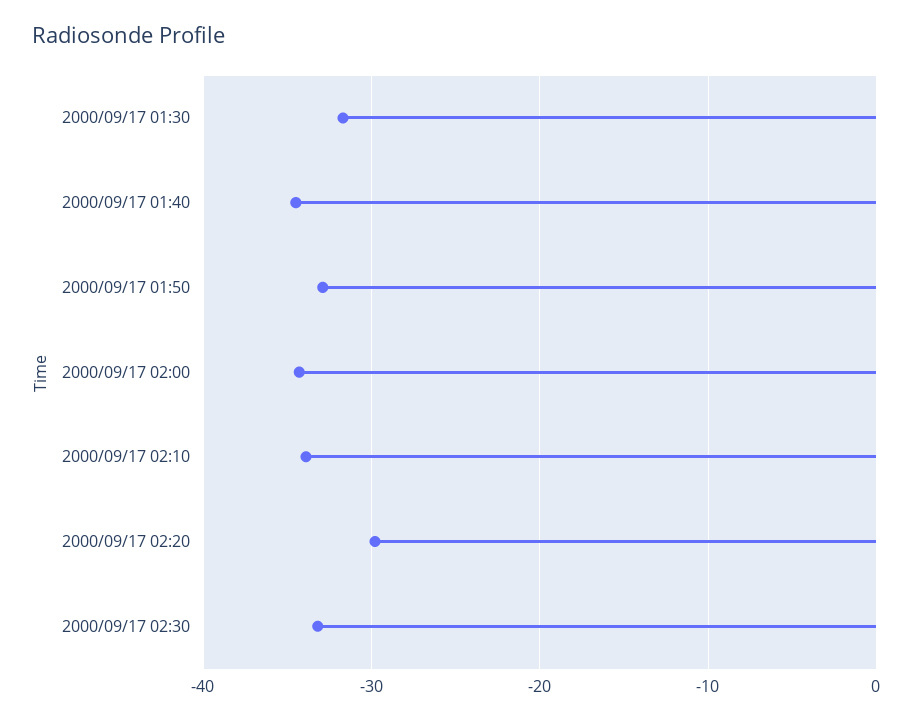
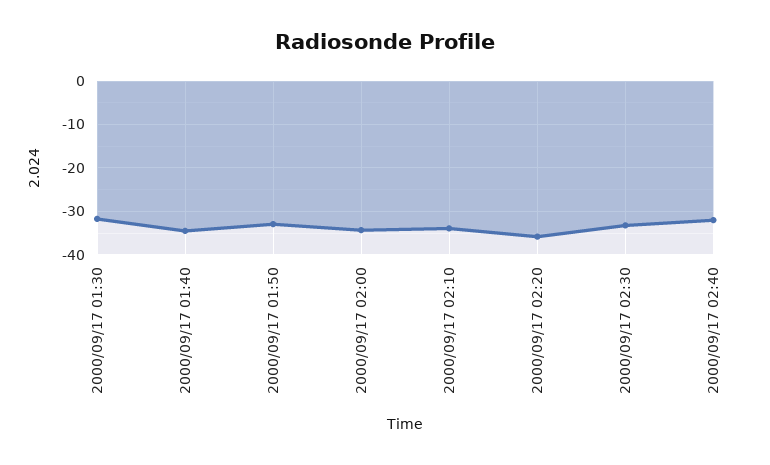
2000/09/17 02:20: -30 -> -36
2000/09/17 02:40: none -> -32

